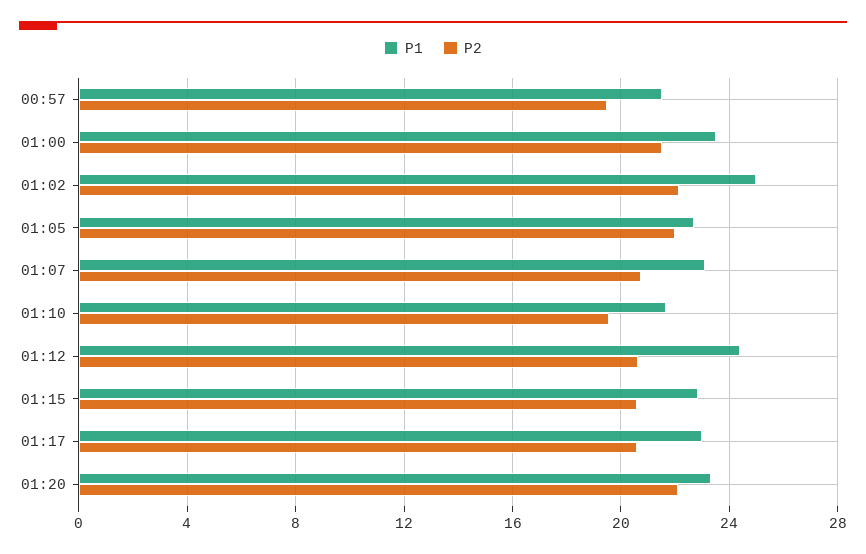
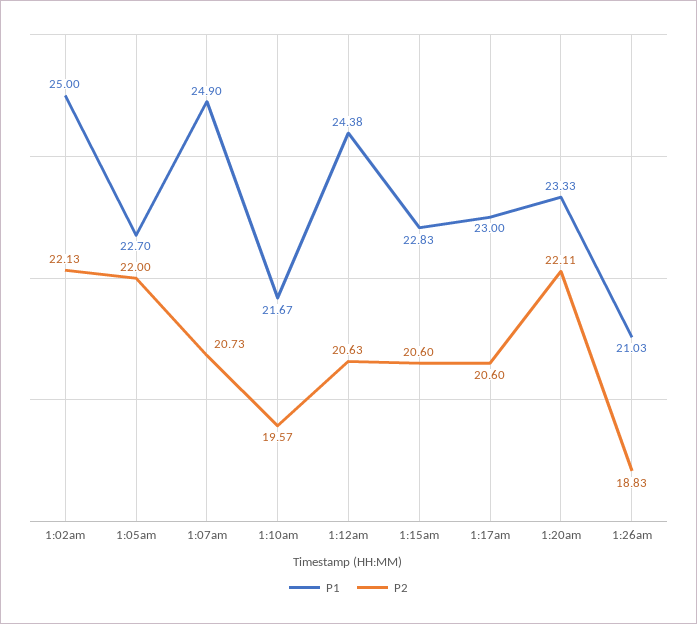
P1, 00:57: 21.5 -> none
P2, 00:57: 19.5 -> none
P1, 01:00: 23.5 -> none
P2, 01:00: 21.5 -> none
P1, 01:07: 23 -> 24.9
P1, 1:26am: none -> 21.03
P2, 1:26am: none -> 18.83

